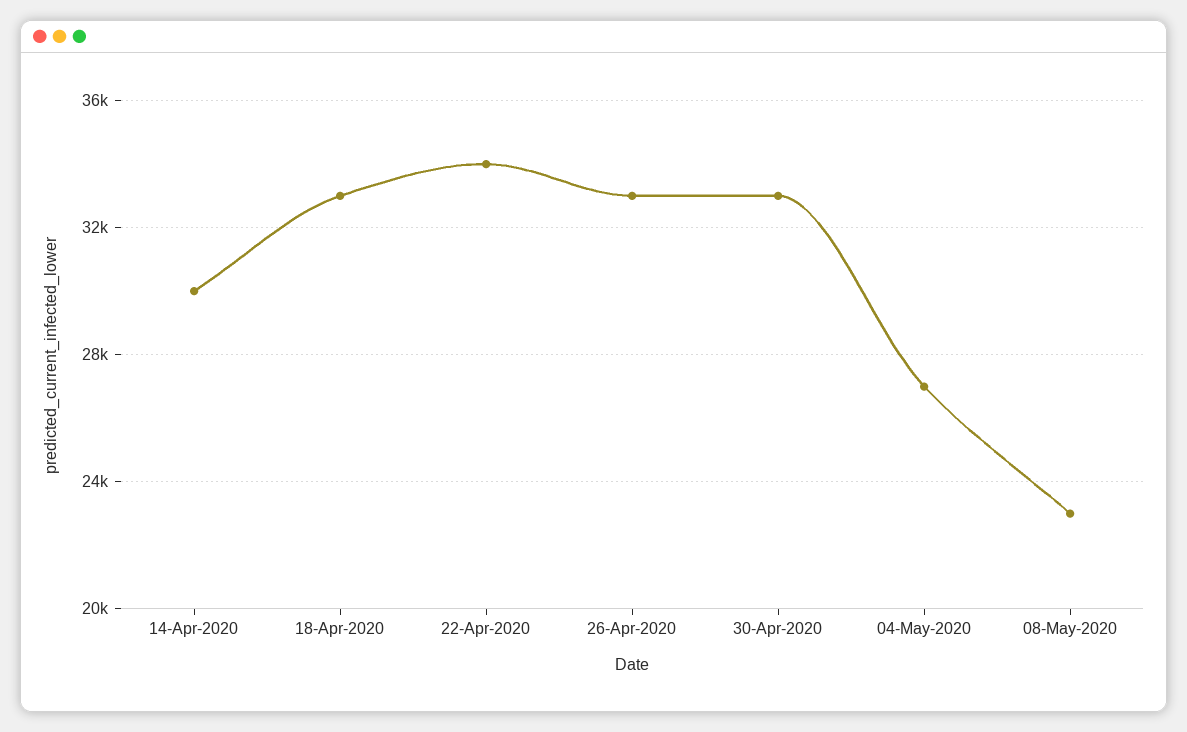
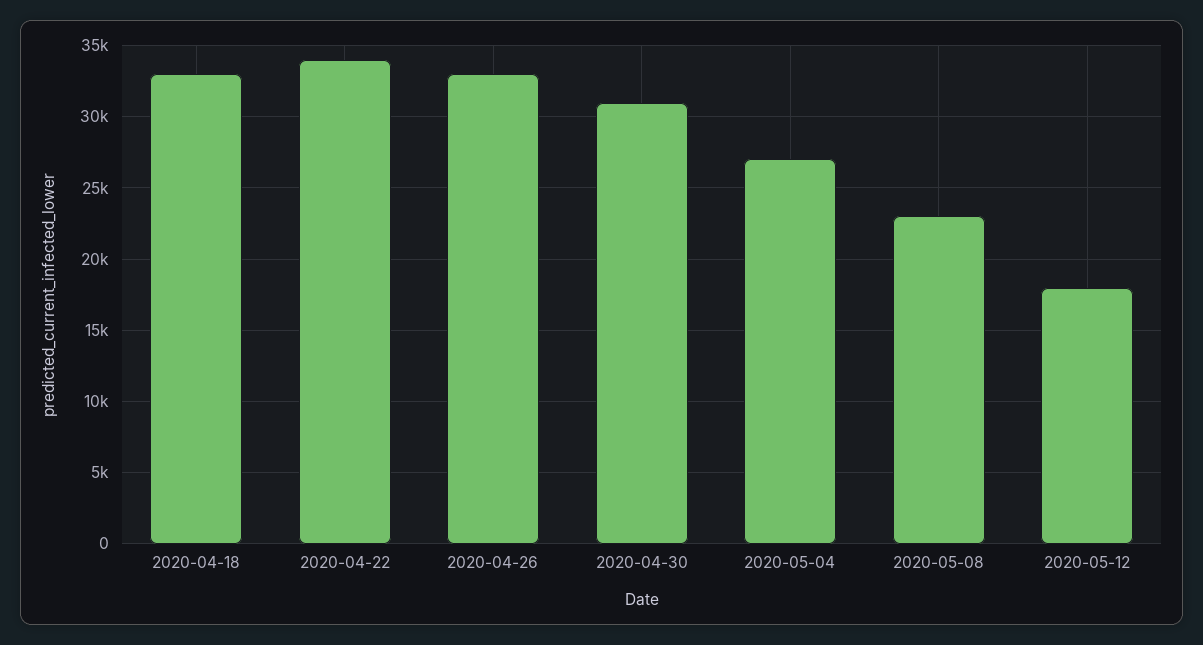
14-Apr-2020: 30000 -> none
30-Apr-2020: 33000 -> 31000
2020-05-12: none -> 18000

